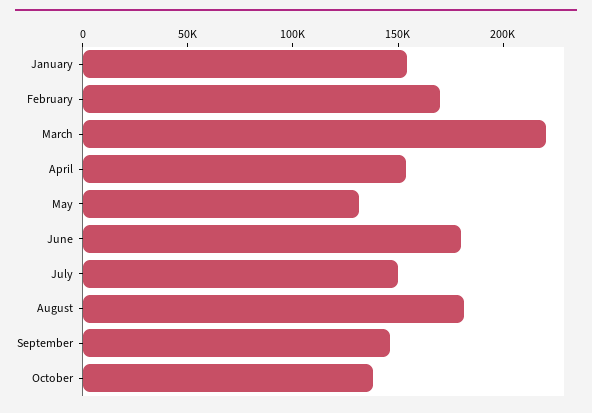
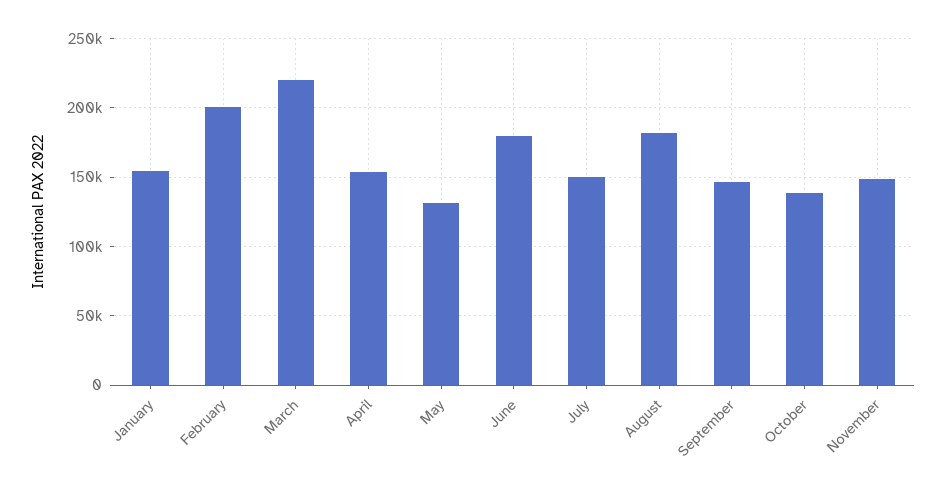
February: 170000 -> 200000
November: none -> 150000

